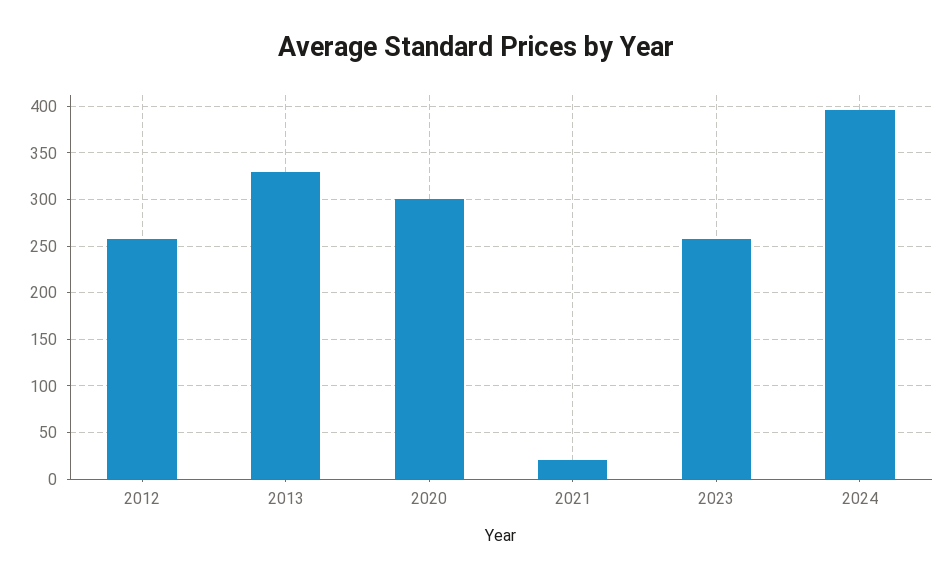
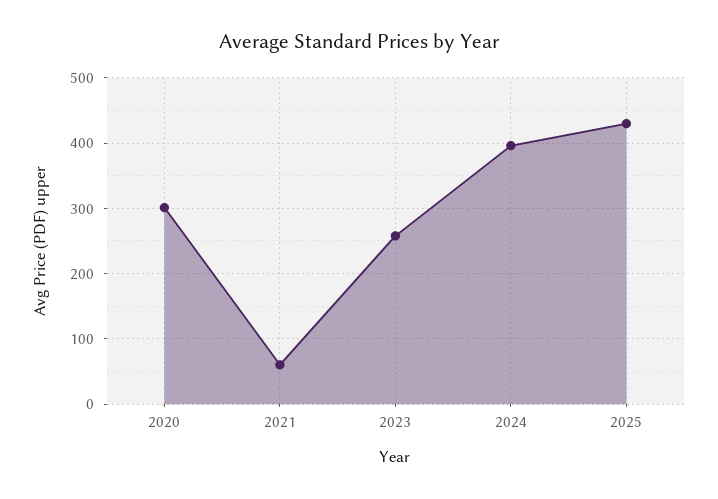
2012: 260 -> none
2013: 330 -> none
2021: 20 -> 60
2025: none -> 430

